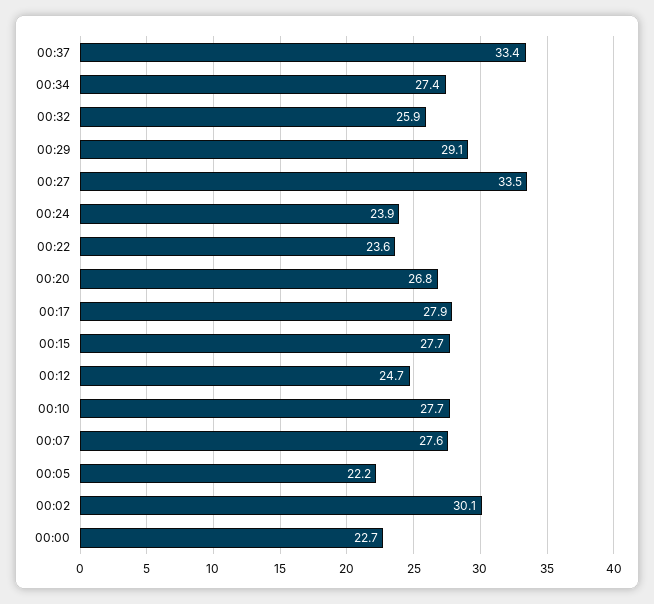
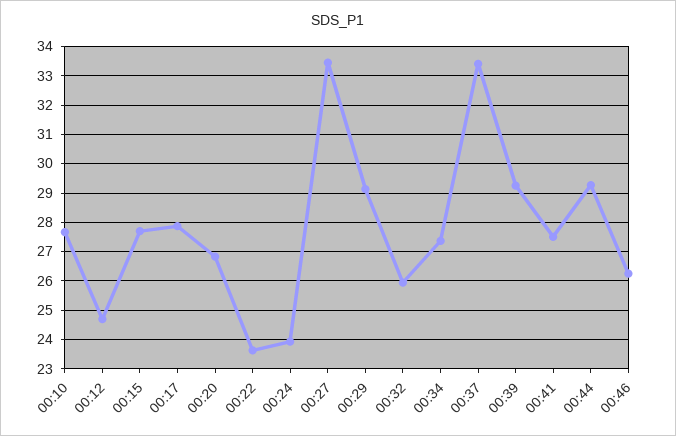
00:07: 27.6 -> none
00:05: 22.2 -> none
00:02: 30.1 -> none
00:00: 22.7 -> none
00:39: none -> 29.25
00:41: none -> 27.5
00:44: none -> 29.25
00:46: none -> 26.25

